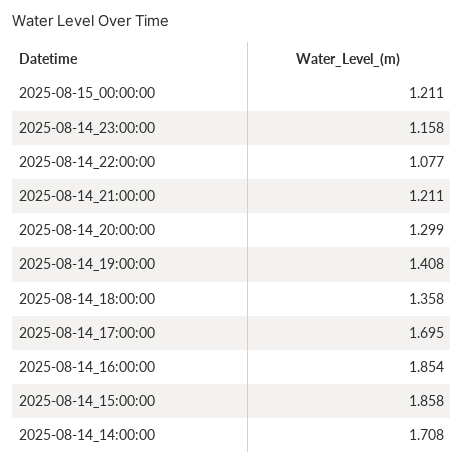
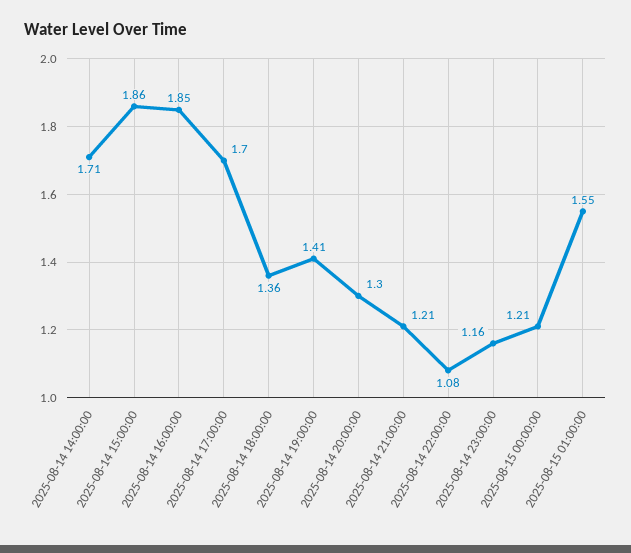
2025-08-15 01:00:00: none -> 1.55

